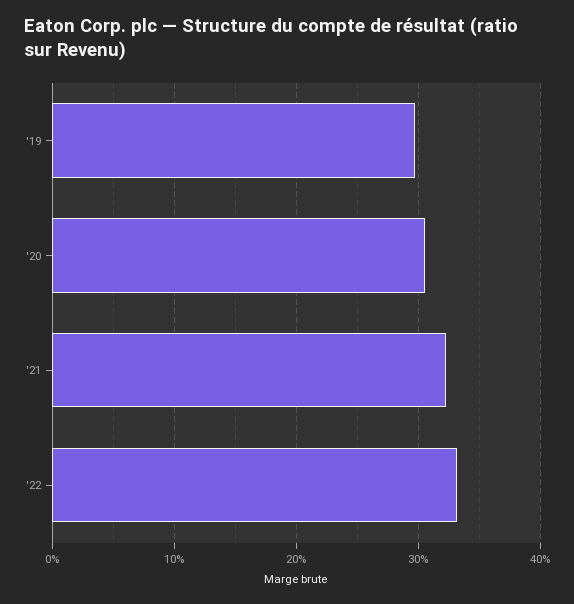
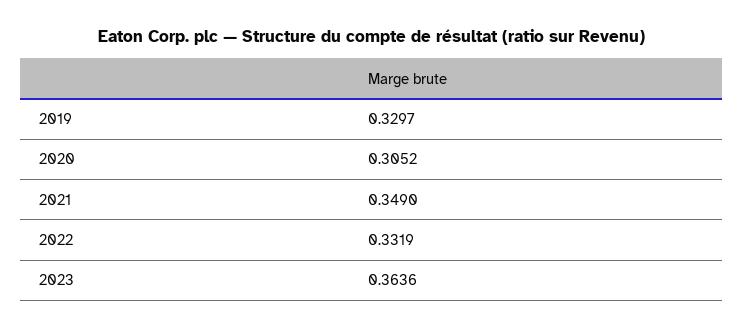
'19: 0.3 -> 0.3297
'21: 0.32 -> 0.349
2023: none -> 0.3636

